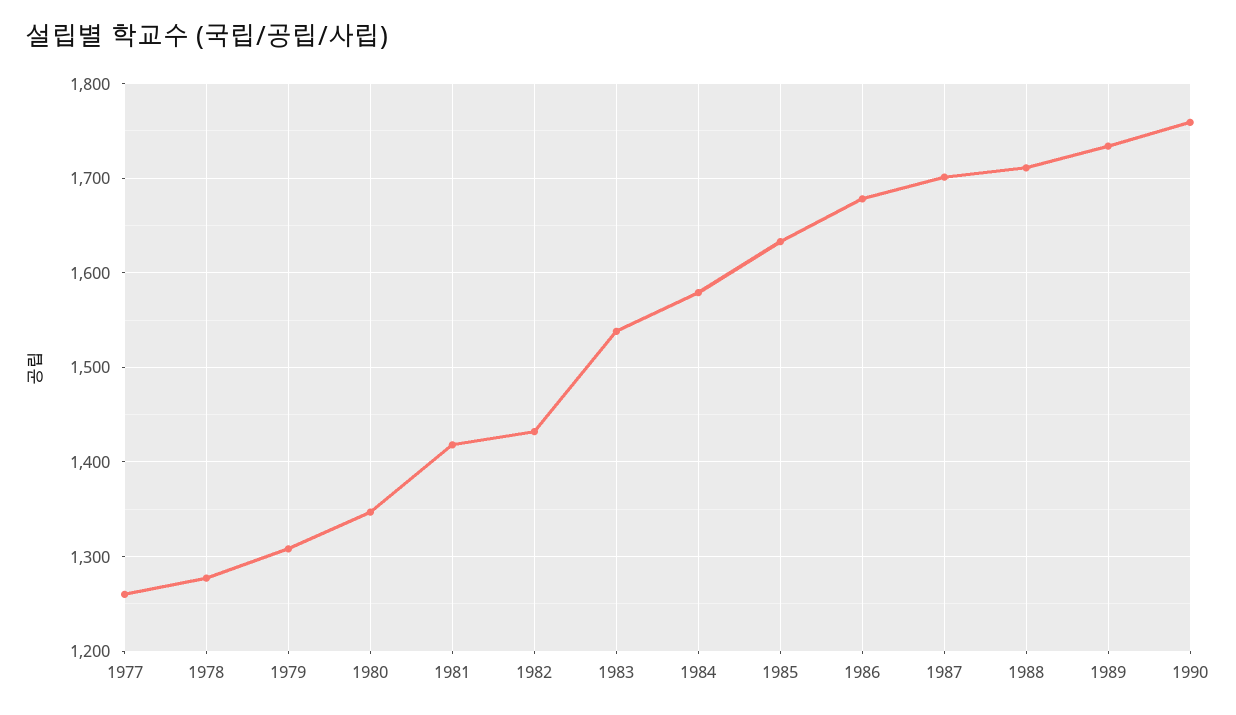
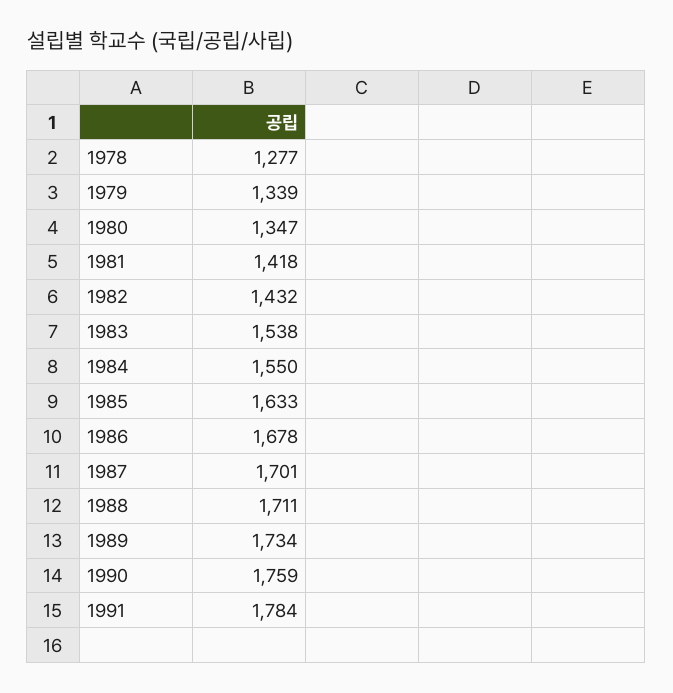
1977: 1260 -> none
1979: 1310 -> 1339
1984: 1580 -> 1550
1991: none -> 1784

